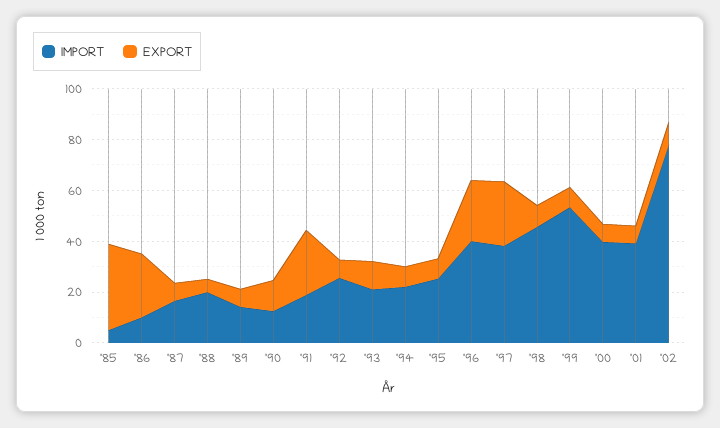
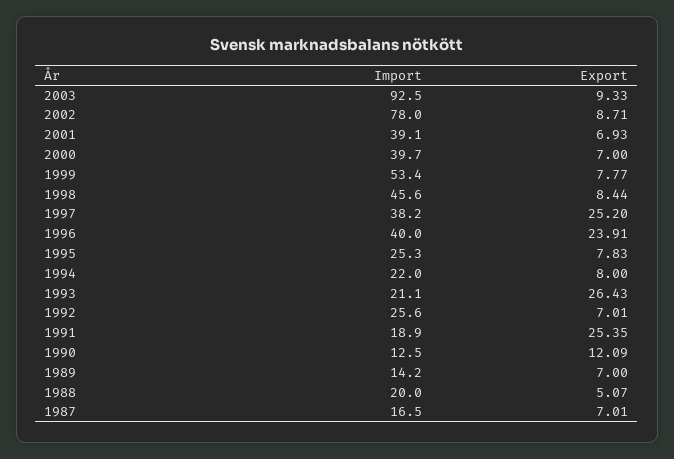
IMPORT, '85: 5 -> none
EXPORT, '85: 35 -> none
IMPORT, '86: 10 -> none
EXPORT, '86: 25 -> none
EXPORT, '93: 10 -> 26.43
IMPORT, 2003: none -> 92.5
EXPORT, 2003: none -> 9.33

